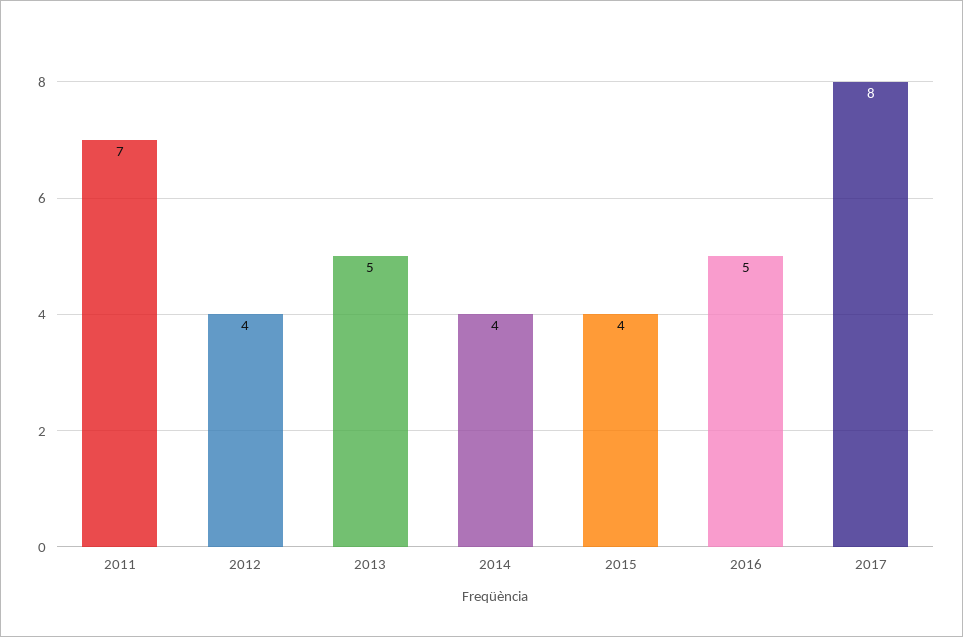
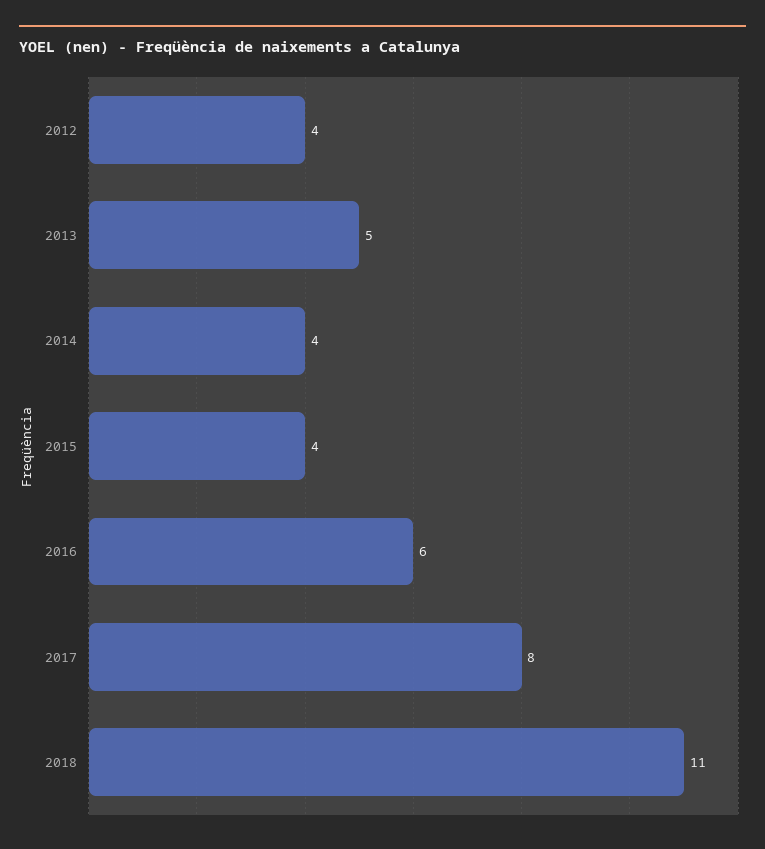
2011: 7 -> none
2016: 5 -> 6
2018: none -> 11

